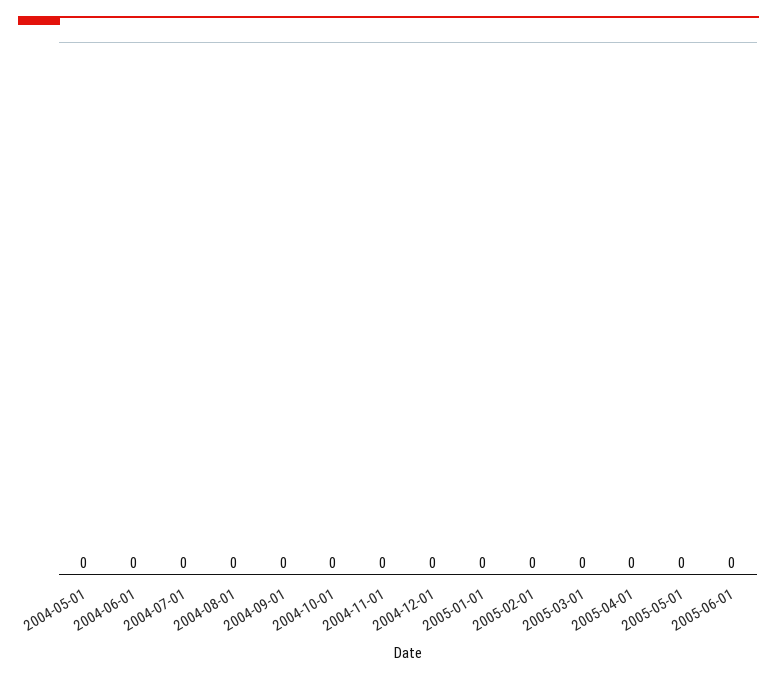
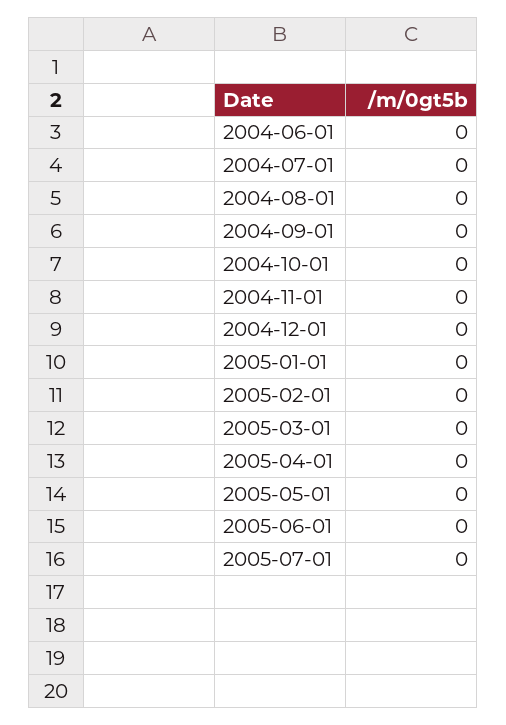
2004-05-01: 0 -> none
2005-07-01: none -> 0

